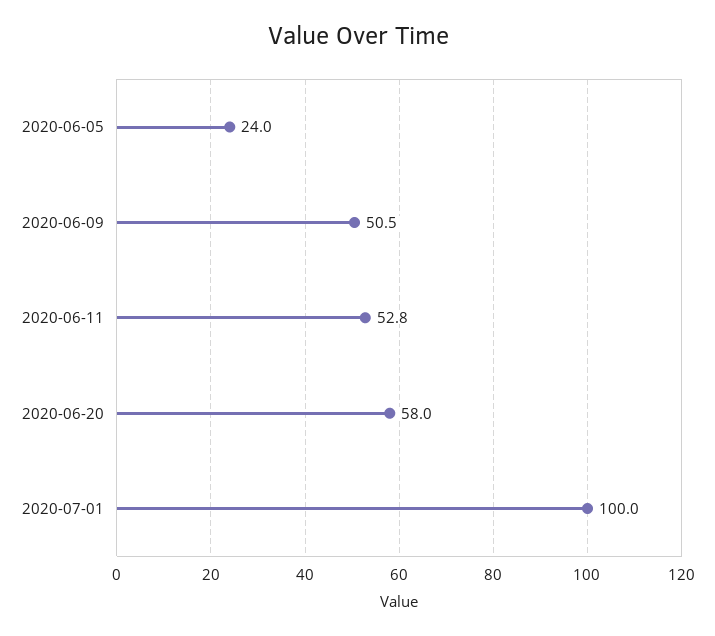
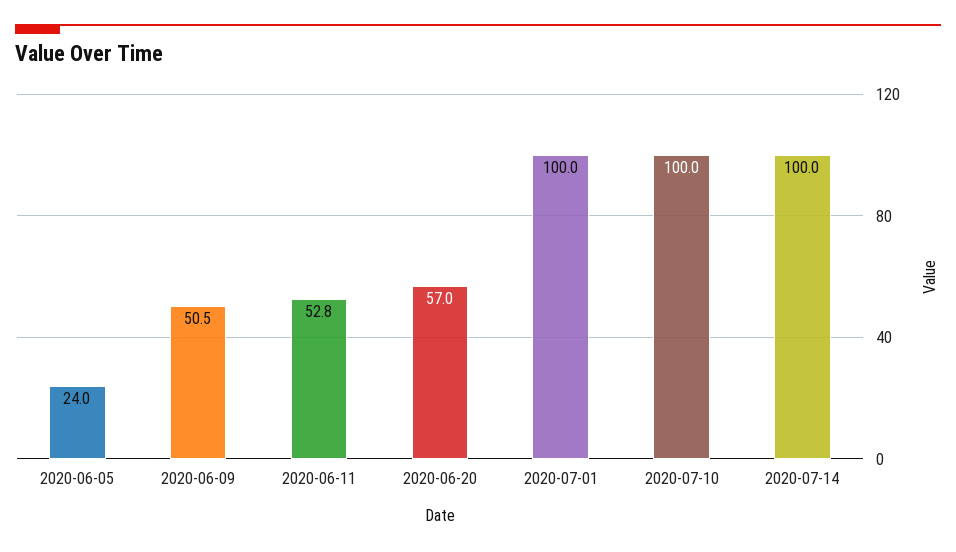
2020-06-20: 58 -> 57
2020-07-10: none -> 100
2020-07-14: none -> 100

